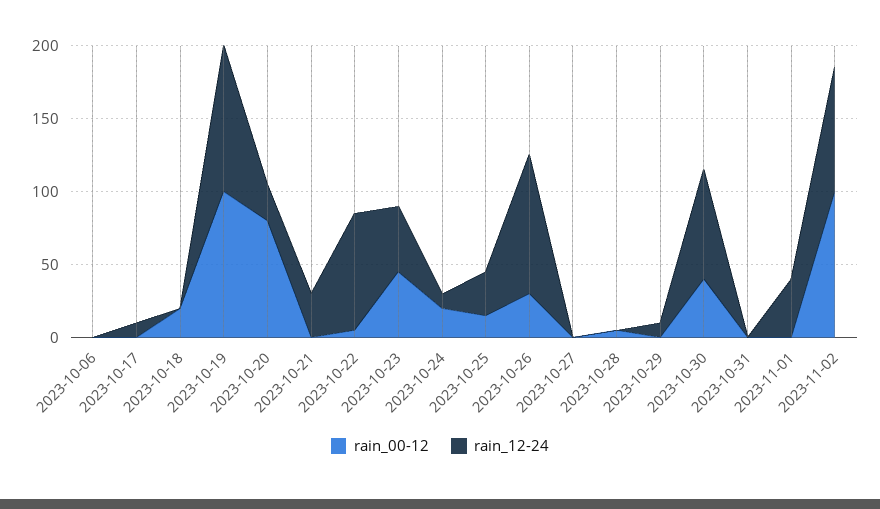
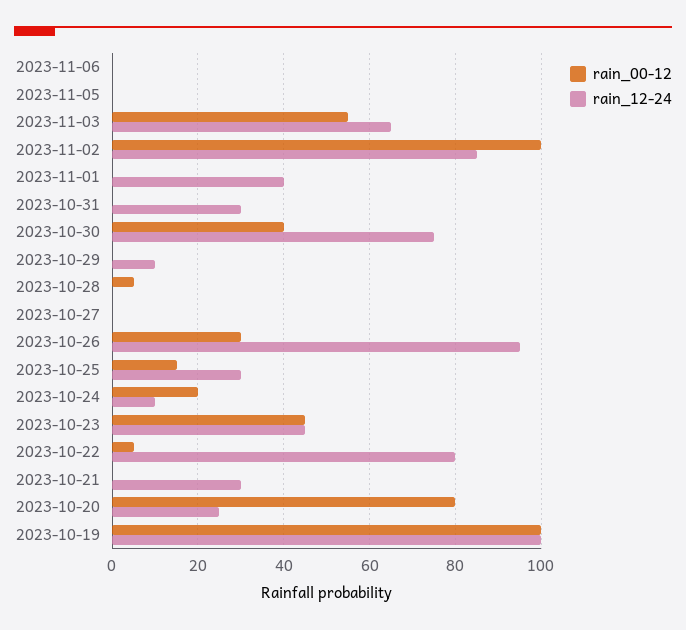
rain_00-12, 2023-10-06: 0 -> none
rain_12-24, 2023-10-06: 0 -> none
rain_00-12, 2023-10-17: 0 -> none
rain_12-24, 2023-10-17: 10 -> none
rain_00-12, 2023-10-18: 20 -> none
rain_12-24, 2023-10-18: 0 -> none
rain_12-24, 2023-10-31: 0 -> 30
rain_00-12, 2023-11-06: none -> 0
rain_12-24, 2023-11-06: none -> 0
rain_00-12, 2023-11-05: none -> 0
rain_12-24, 2023-11-05: none -> 0
rain_00-12, 2023-11-03: none -> 55
rain_12-24, 2023-11-03: none -> 65

